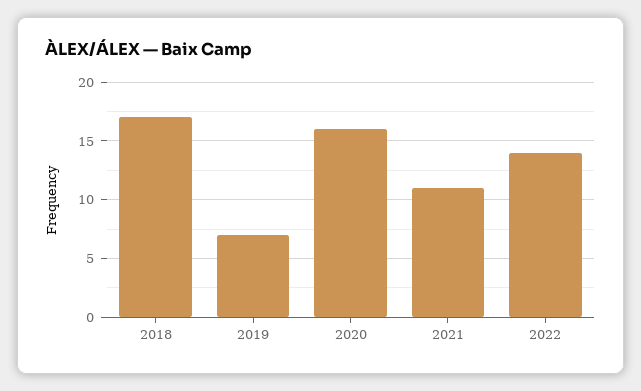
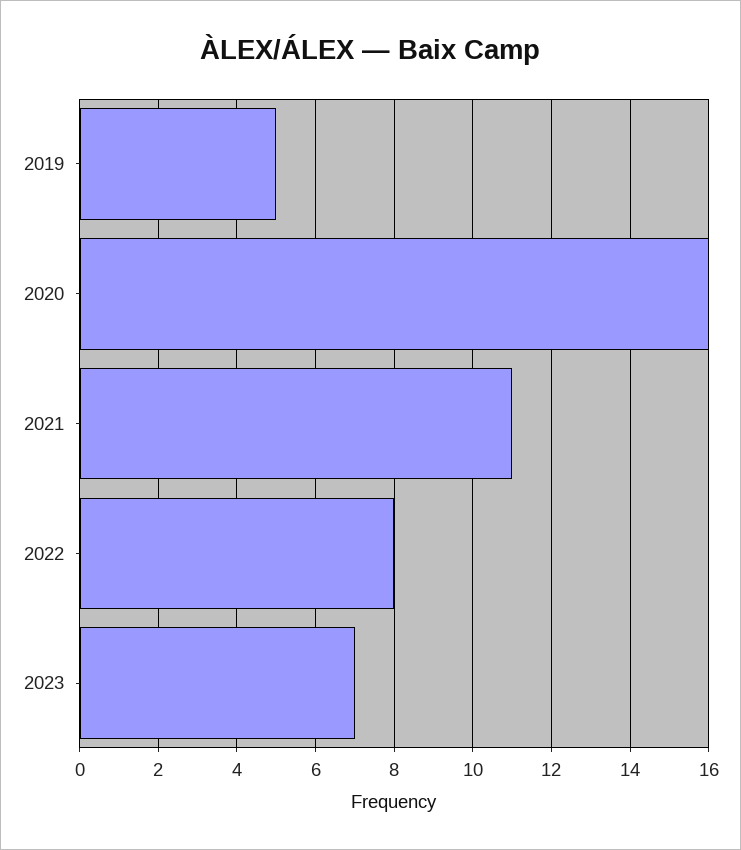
2018: 17 -> none
2019: 7 -> 5
2022: 14 -> 8
2023: none -> 7

